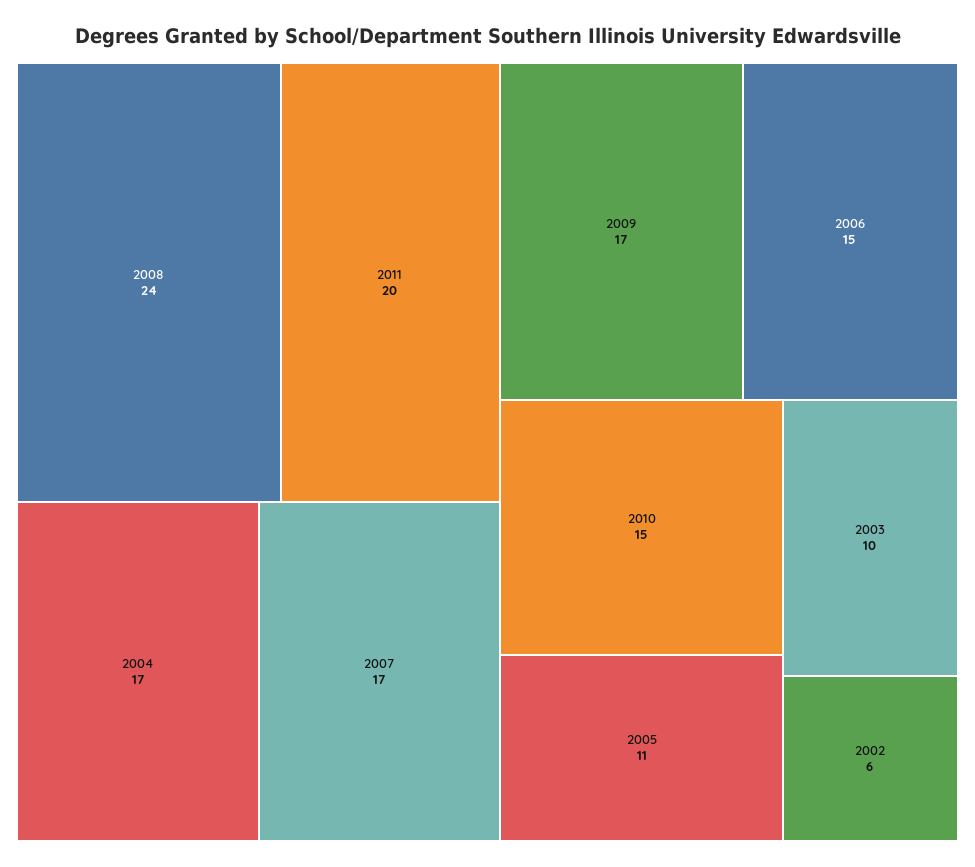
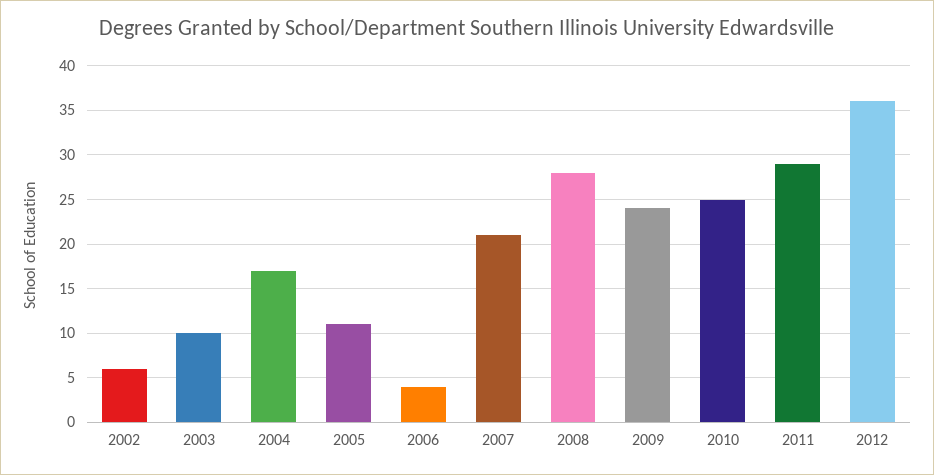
2008: 24 -> 28
2011: 20 -> 29
2007: 17 -> 21
2009: 17 -> 24
2006: 15 -> 4
2010: 15 -> 25
2012: none -> 36

